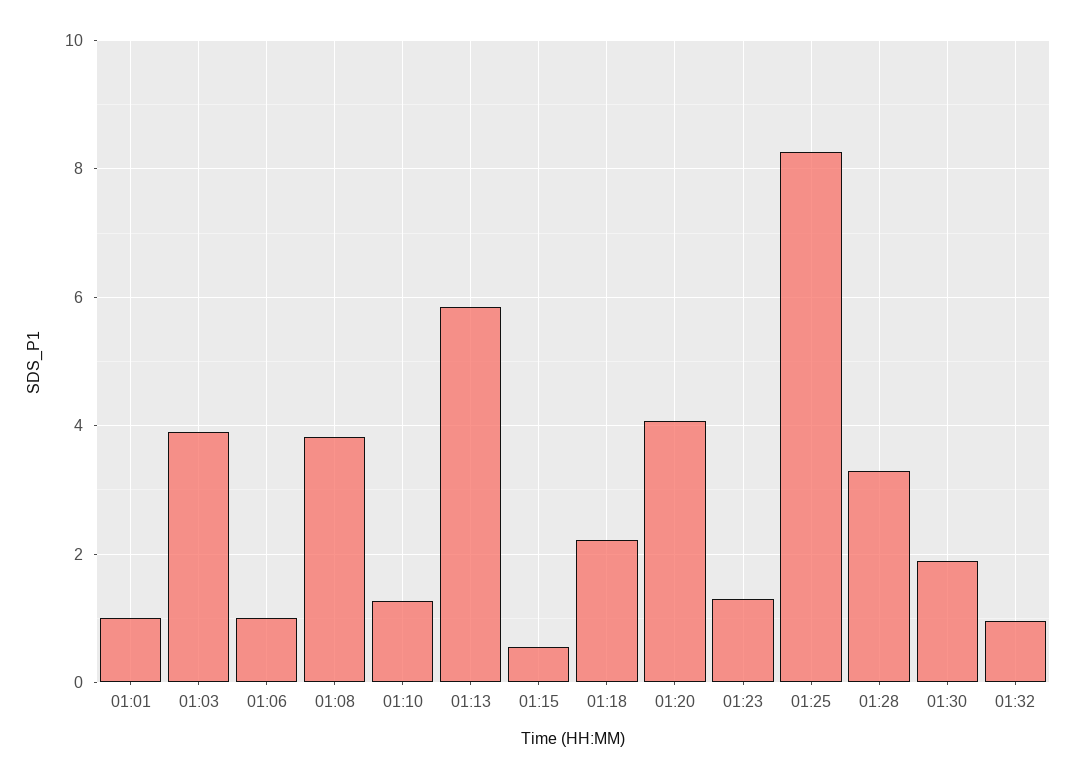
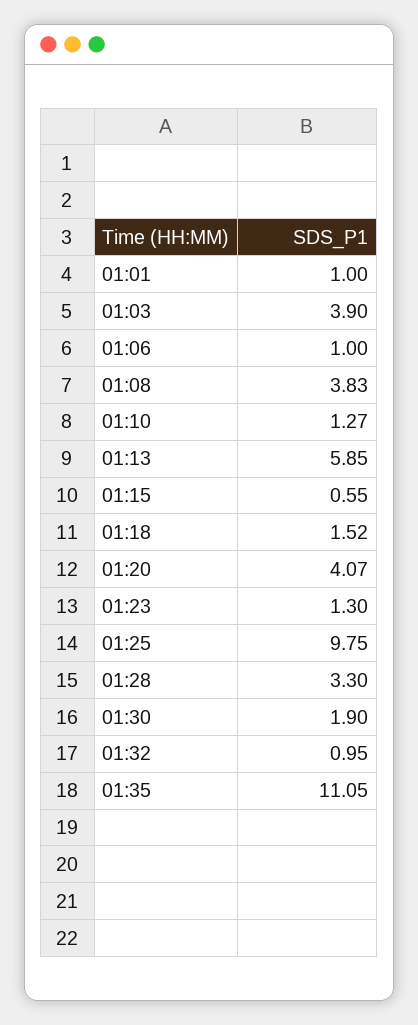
01:18: 2.2 -> 1.52
01:25: 8.2 -> 9.75
01:35: none -> 11.05

